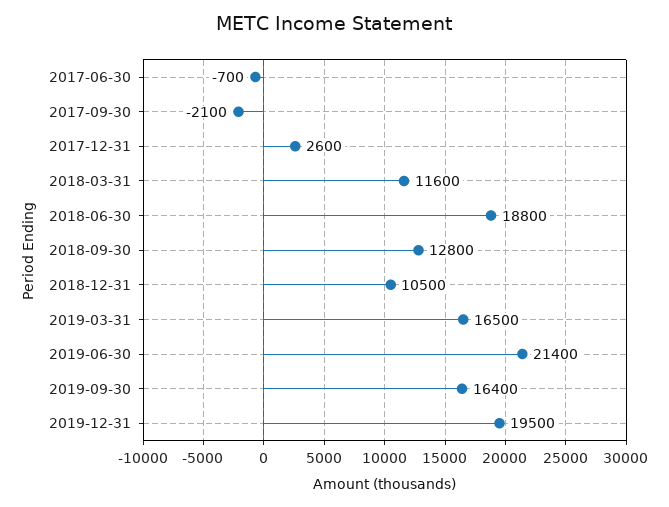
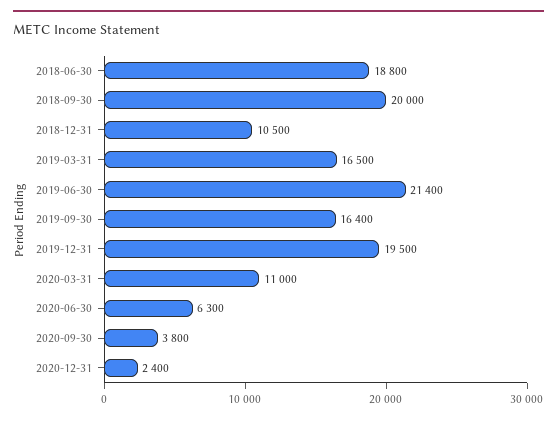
2017-06-30: -700 -> none
2017-09-30: -2100 -> none
2017-12-31: 2600 -> none
2018-03-31: 11600 -> none
2018-09-30: 12800 -> 20000
2020-03-31: none -> 11000
2020-06-30: none -> 6300
2020-09-30: none -> 3800
2020-12-31: none -> 2400

